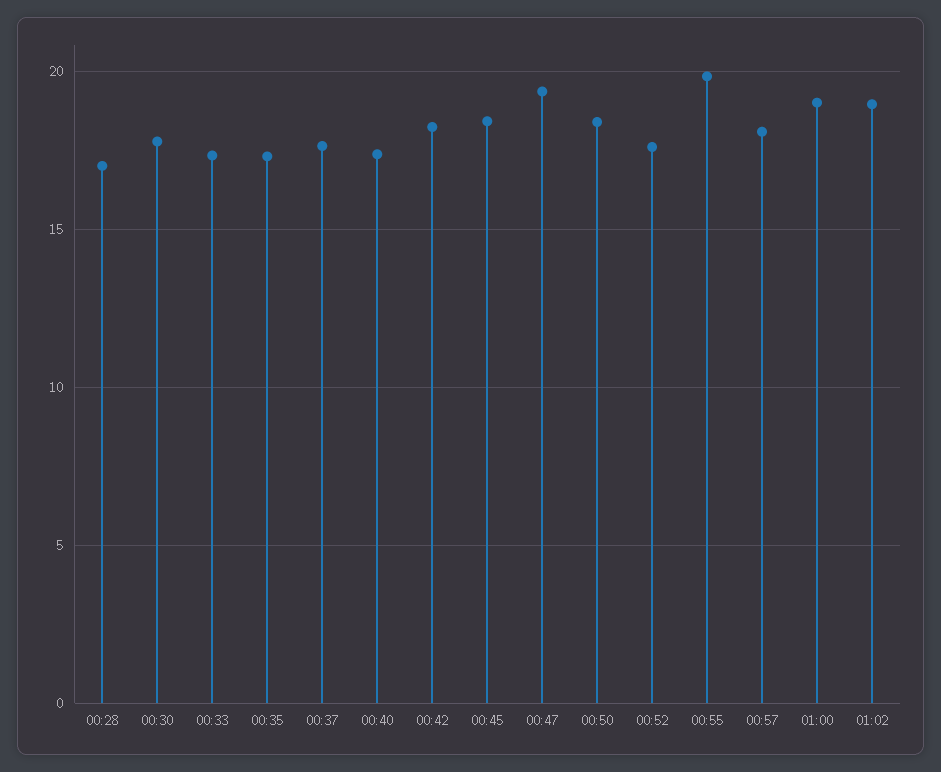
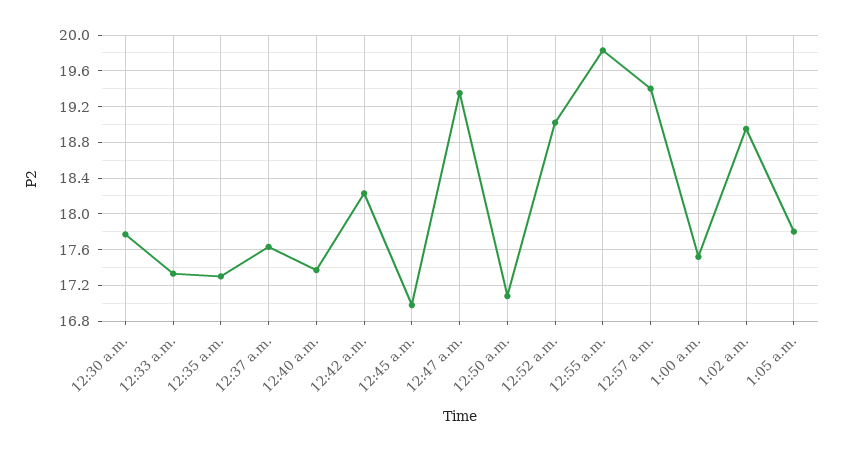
00:28: 17 -> none
00:45: 18.5 -> 17
00:50: 18.5 -> 17.1
00:52: 17.5 -> 19
00:57: 18 -> 19.4
01:00: 19 -> 17.5
1:05 a.m.: none -> 17.8

